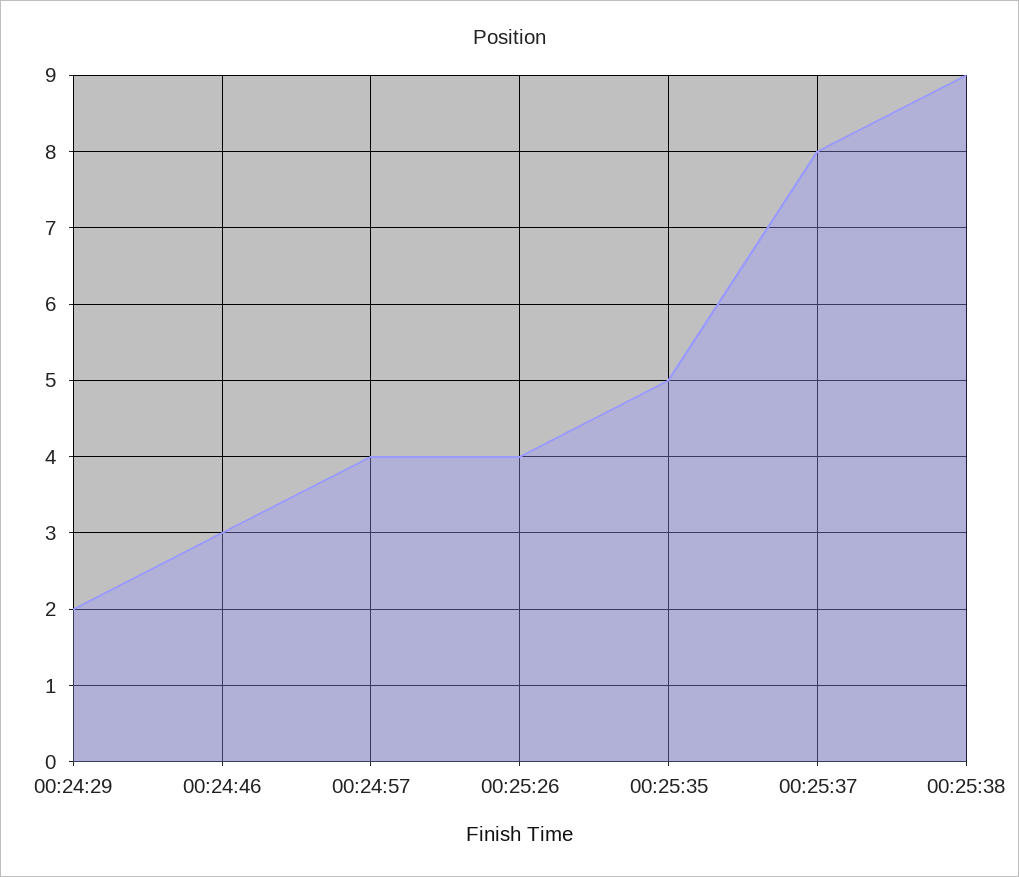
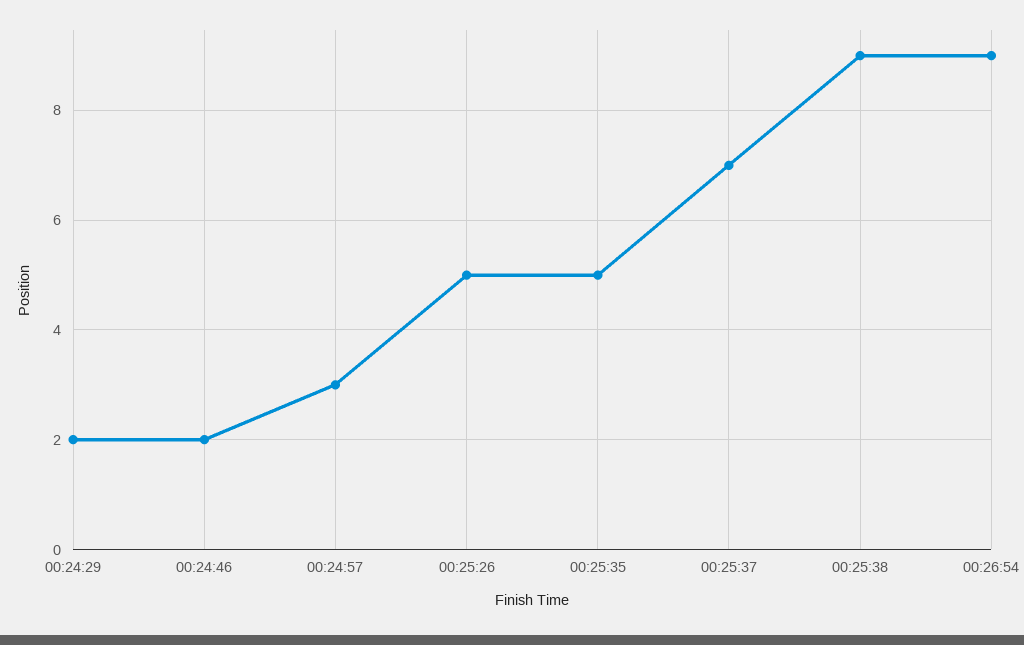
00:24:46: 3 -> 2
00:24:57: 4 -> 3
00:25:26: 4 -> 5
00:25:37: 8 -> 7
00:26:54: none -> 9

